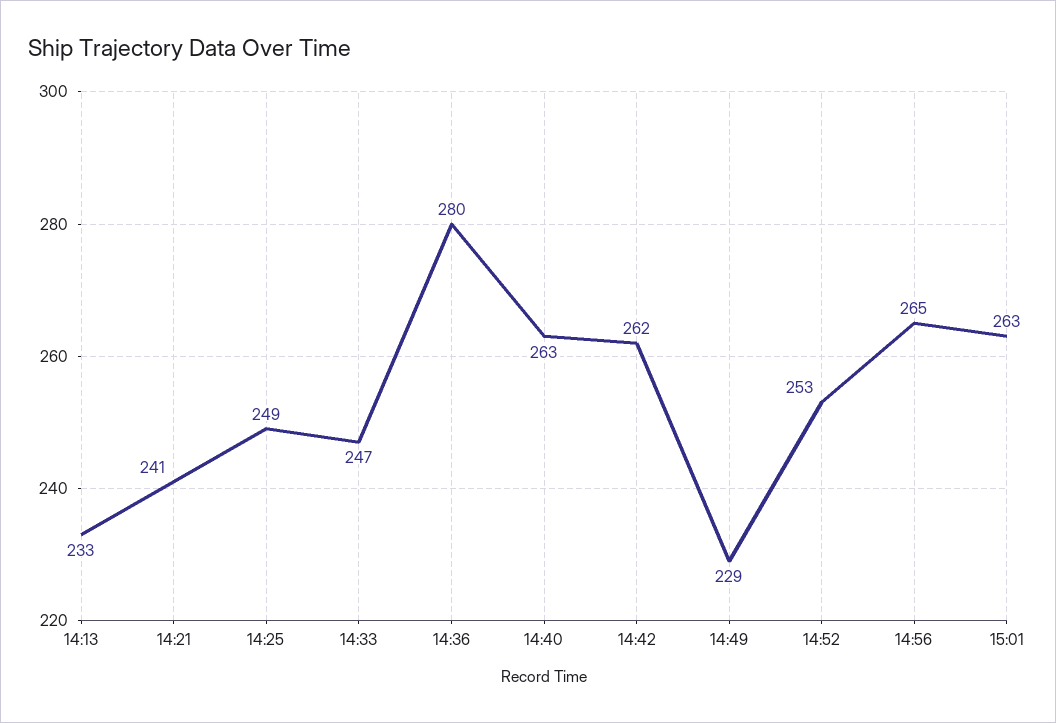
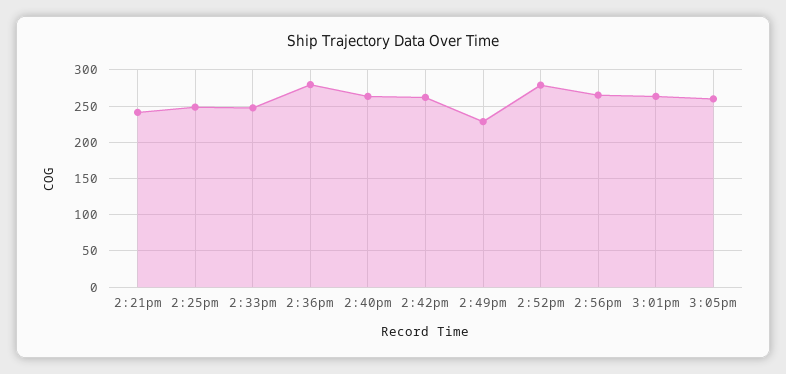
14:13: 233 -> none
14:52: 253 -> 280
3:05pm: none -> 260

